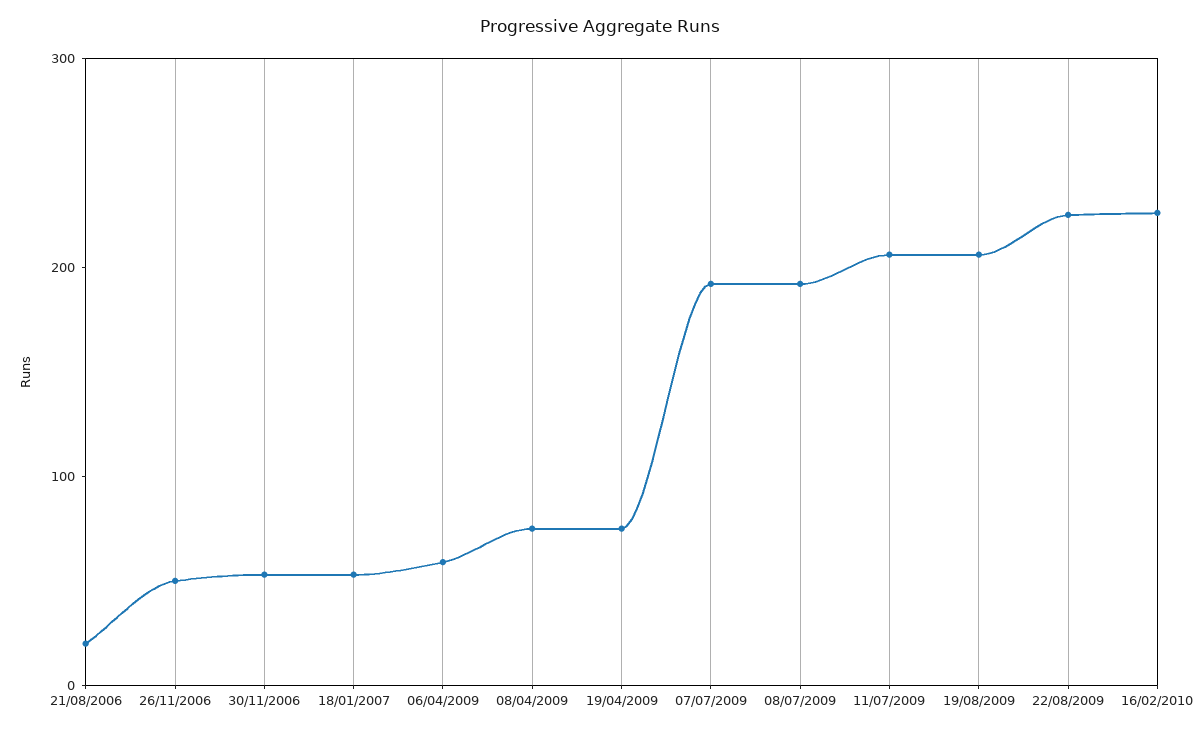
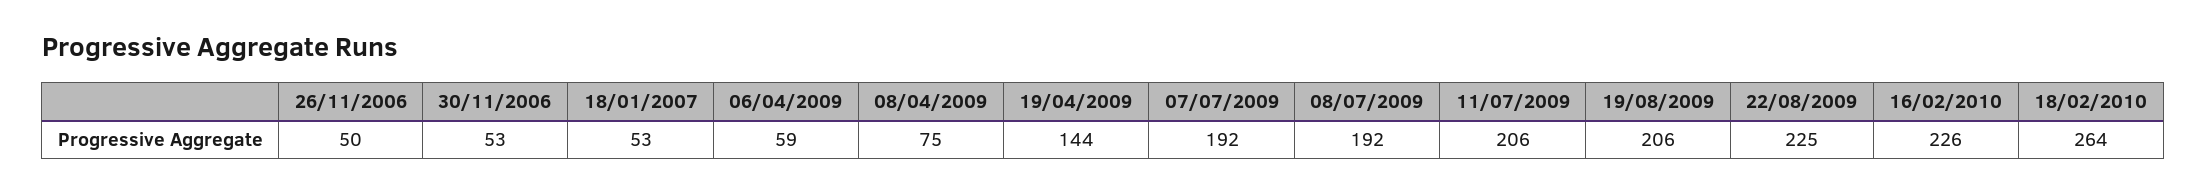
21/08/2006: 20 -> none
19/04/2009: 80 -> 144
18/02/2010: none -> 264

